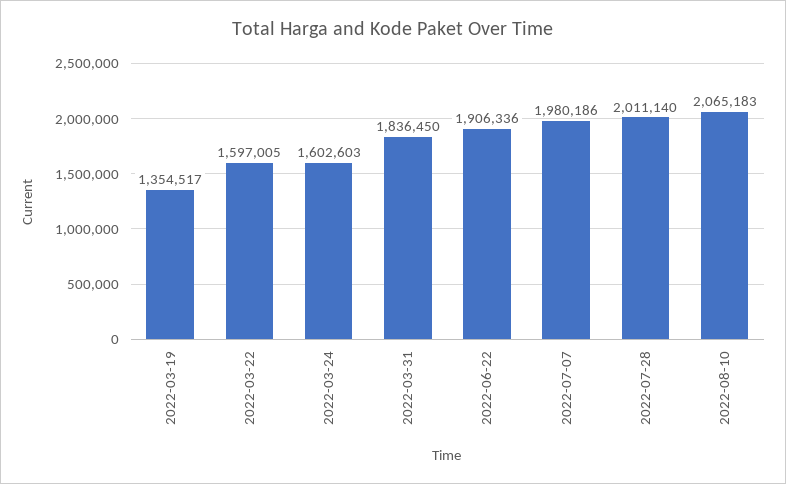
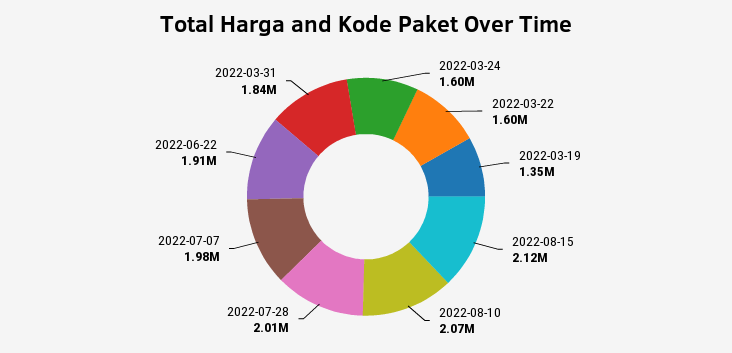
2022-08-15: none -> 2120000

